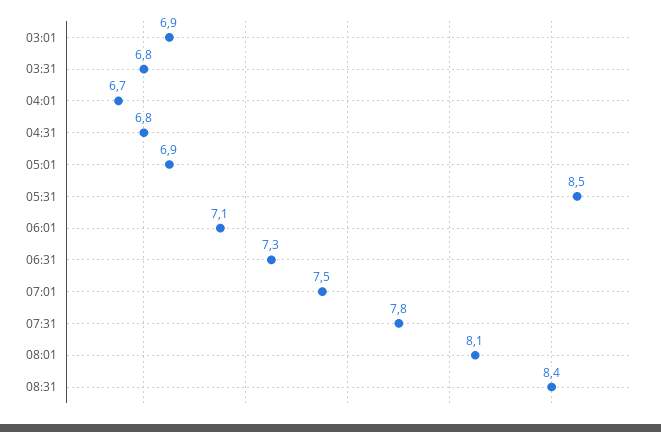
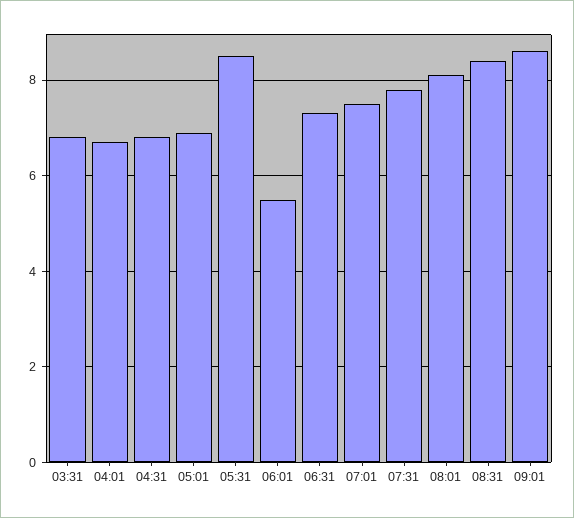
03:01: 6.9 -> none
06:01: 7.1 -> 5.5
09:01: none -> 8.5

